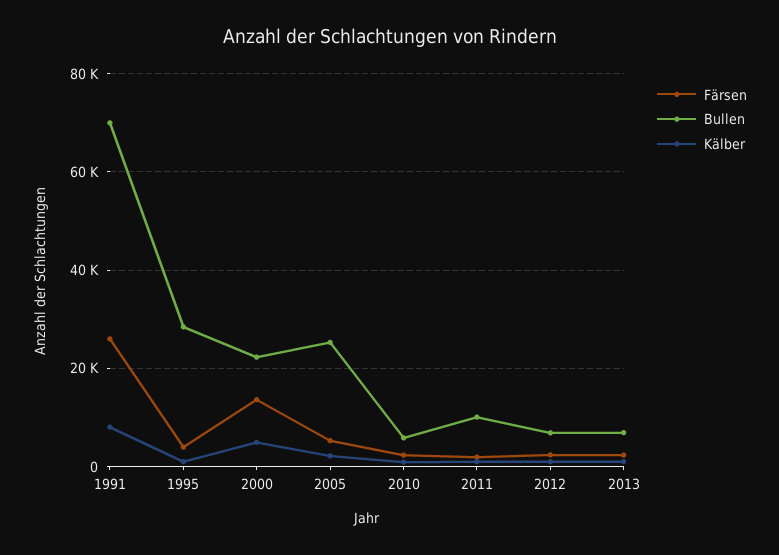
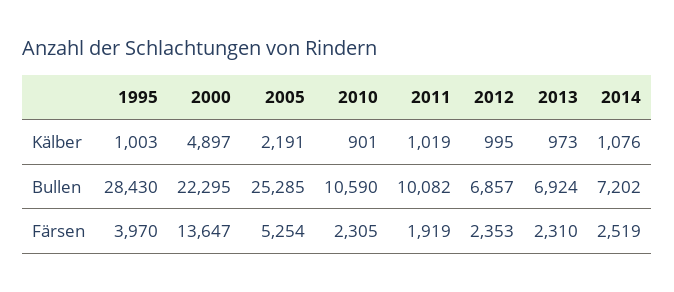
Färsen, 1991: 26000 -> none
Bullen, 1991: 70000 -> none
Kälber, 1991: 8000 -> none
Bullen, 2010: 6000 -> 10590
Kälber, 2014: none -> 1076
Bullen, 2014: none -> 7202
Färsen, 2014: none -> 2519

